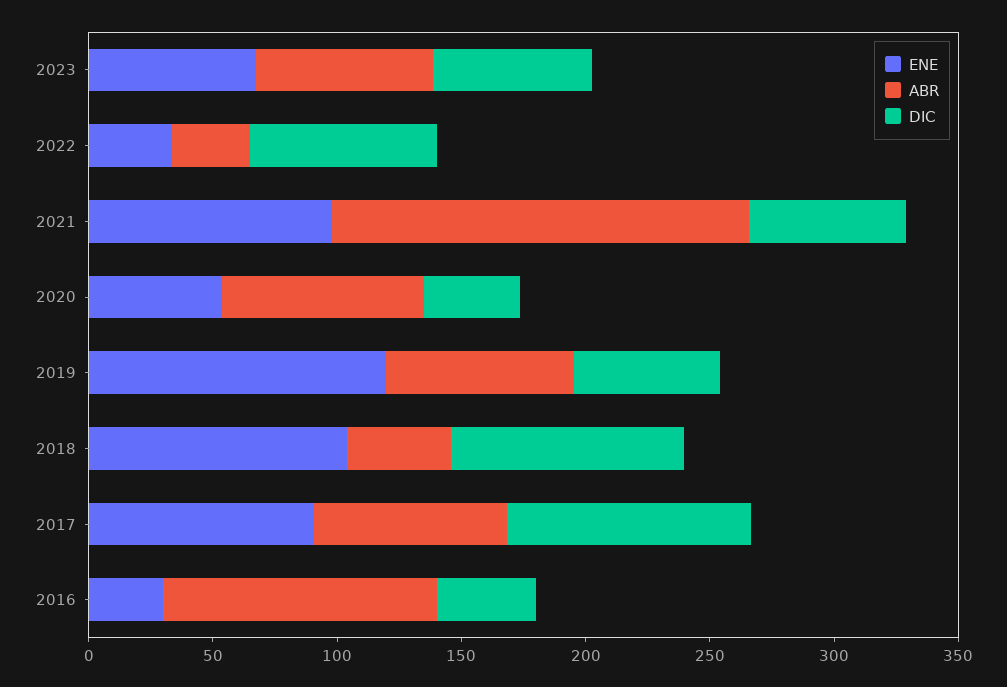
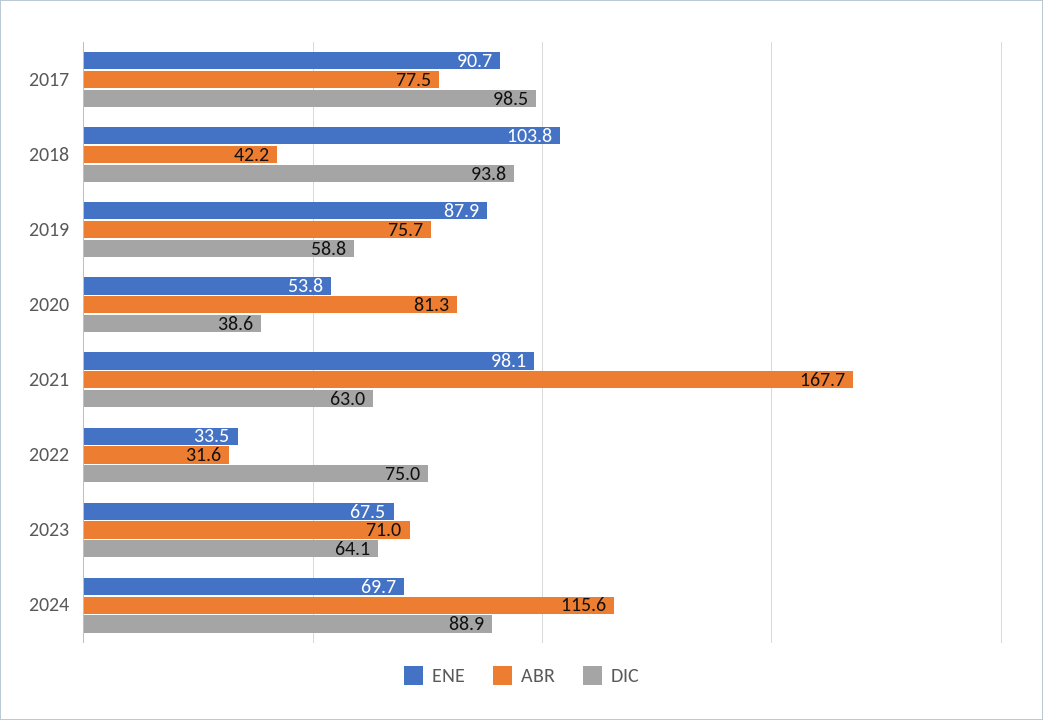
ENE, 2019: 120 -> 87.9
ENE, 2016: 30 -> none
ABR, 2016: 110 -> none
DIC, 2016: 40 -> none
ENE, 2024: none -> 69.7
ABR, 2024: none -> 115.6
DIC, 2024: none -> 88.9

